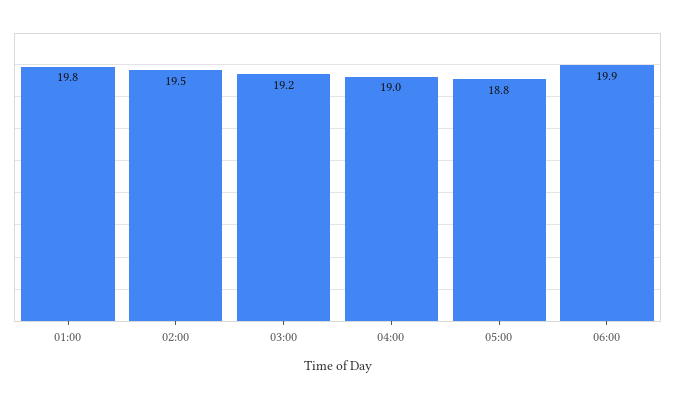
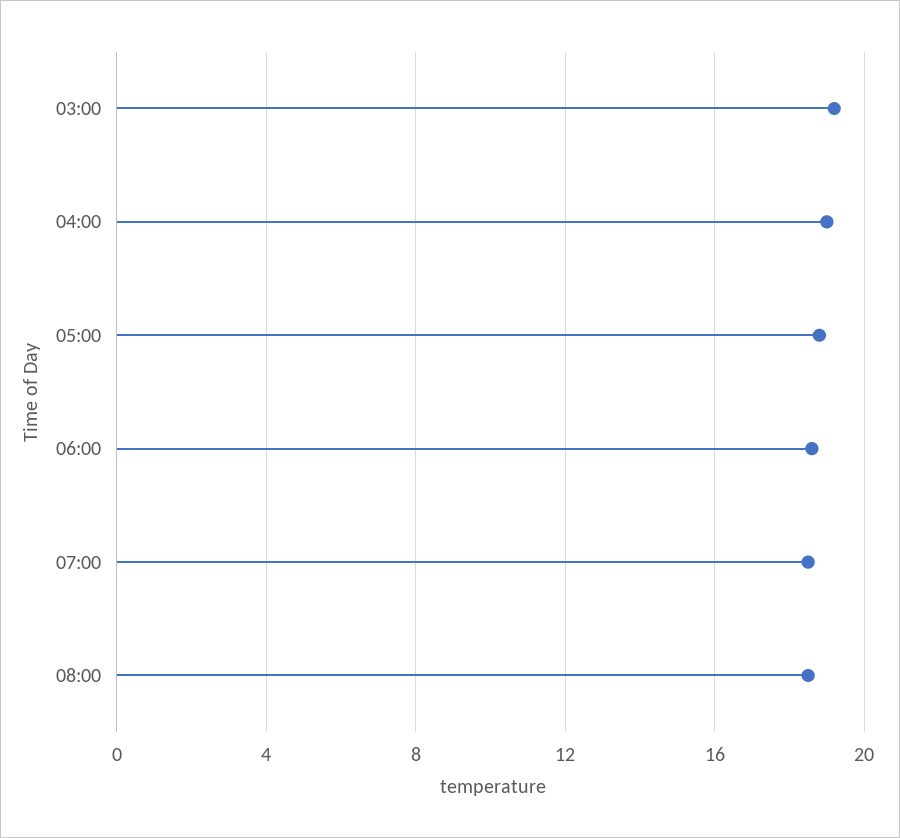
01:00: 19.8 -> none
02:00: 19.5 -> none
06:00: 19.9 -> 18.5
07:00: none -> 18.5
08:00: none -> 18.5

